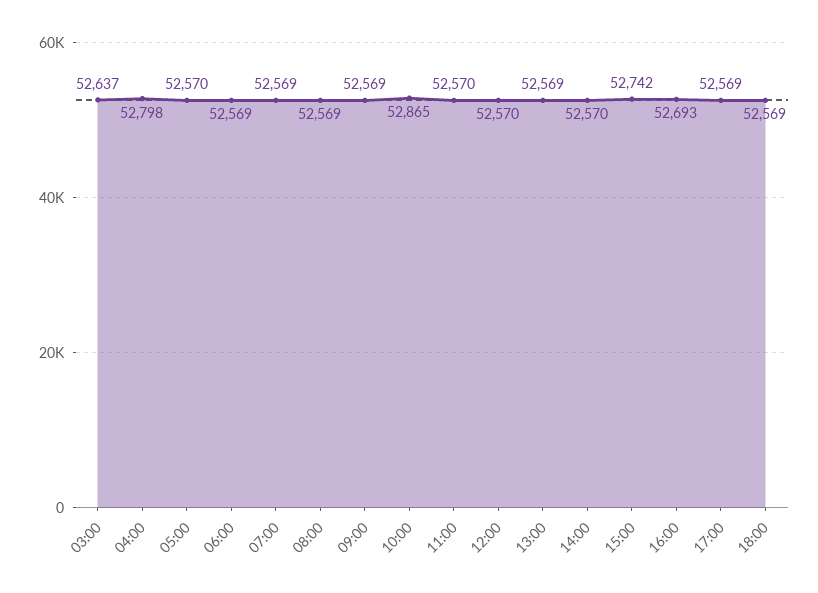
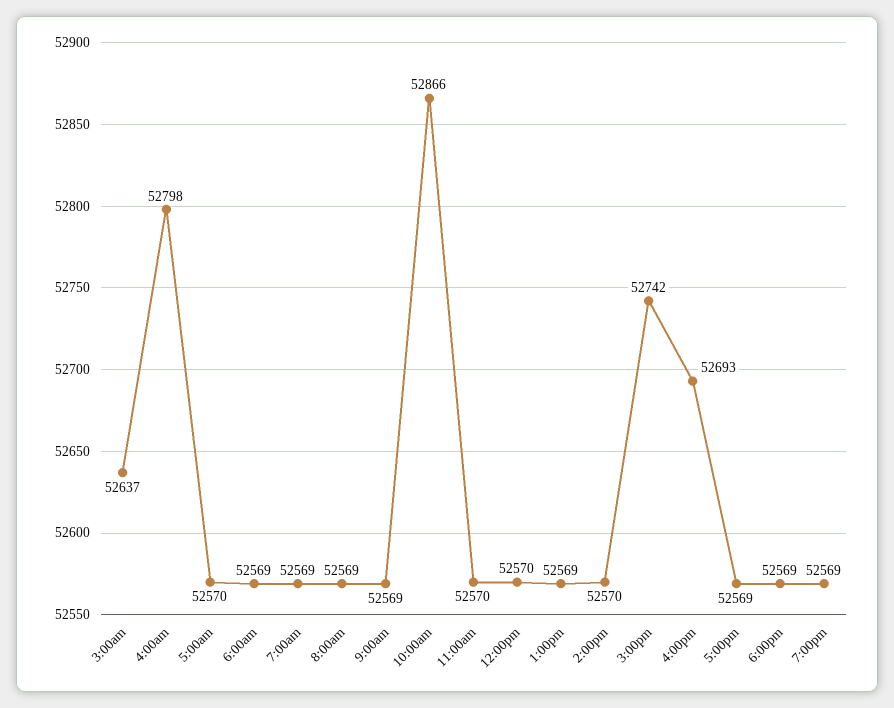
10:00: 52865 -> 52866
7:00pm: none -> 52569

